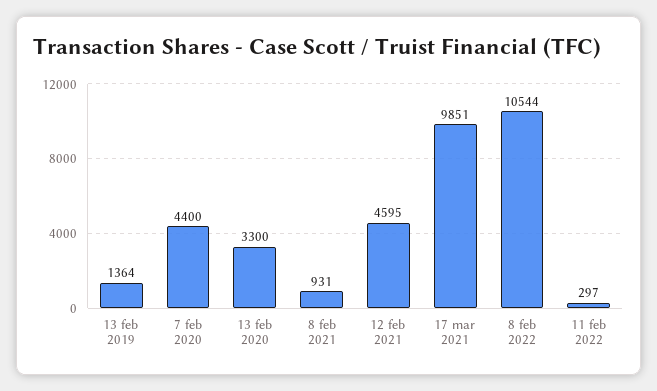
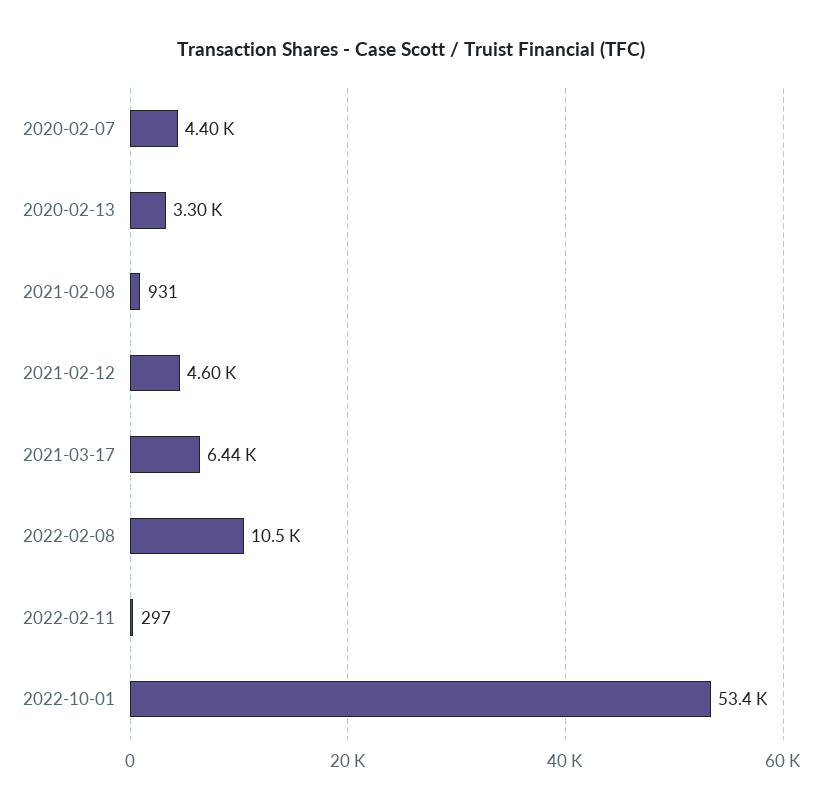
13 feb 2019: 1364 -> none
17 mar 2021: 9851 -> 6440
2022-10-01: none -> 53400

